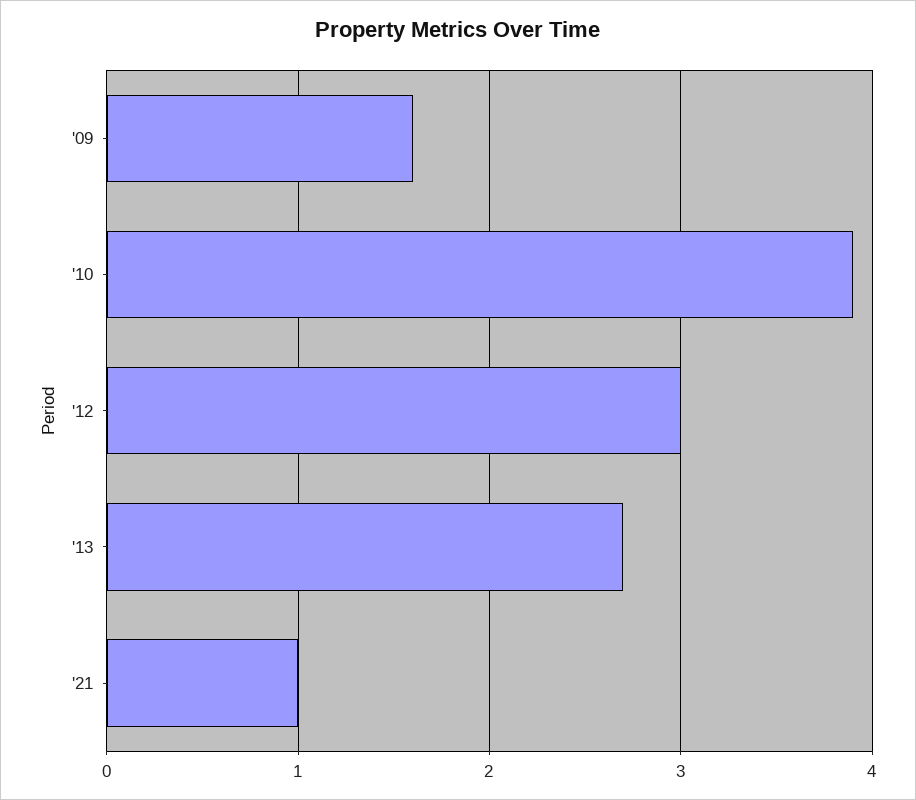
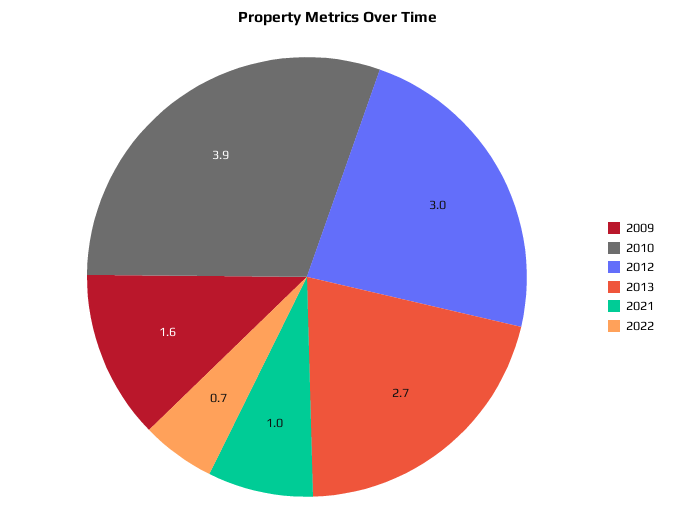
2022: none -> 0.7

